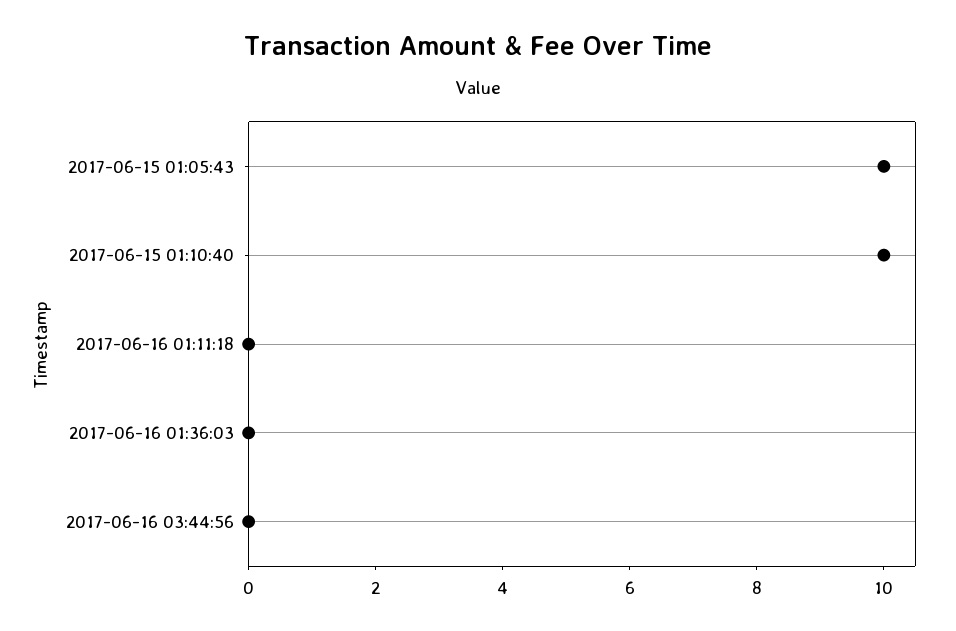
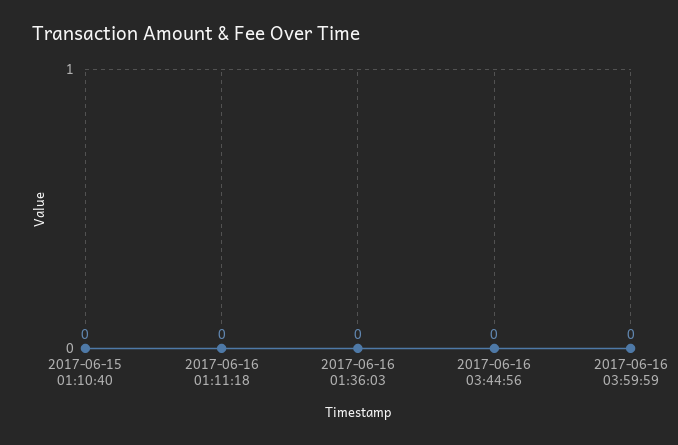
2017-06-15 01:05:43: 10 -> none
2017-06-15 01:10:40: 10 -> 0
2017-06-16 03:59:59: none -> 0

